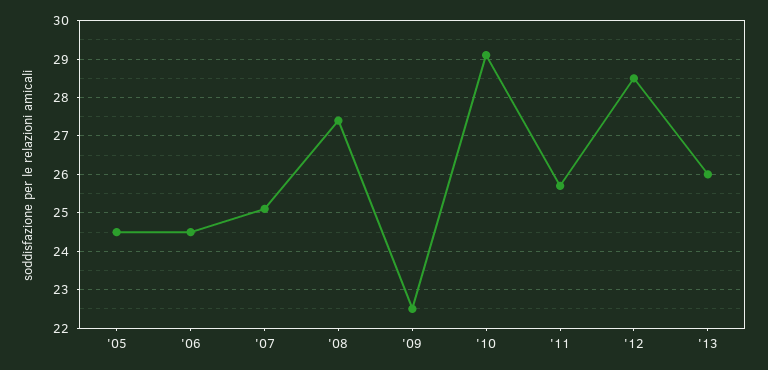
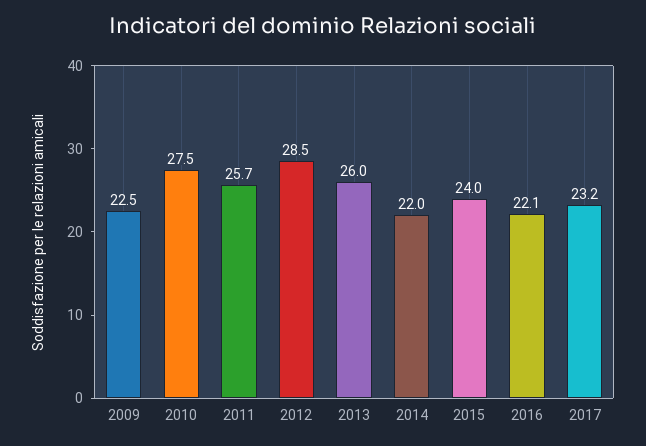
'05: 24.5 -> none
'06: 24.5 -> none
'07: 25 -> none
'08: 27.5 -> none
'10: 29 -> 27.5
2014: none -> 22
2015: none -> 24
2016: none -> 22.1
2017: none -> 23.2

